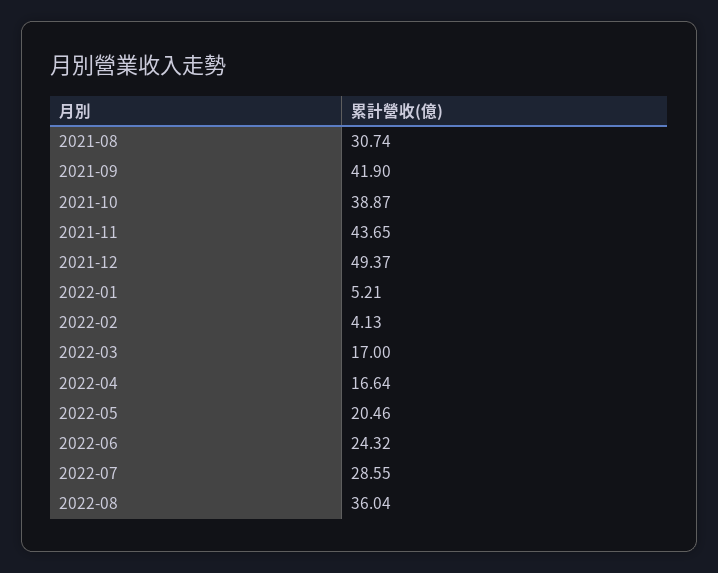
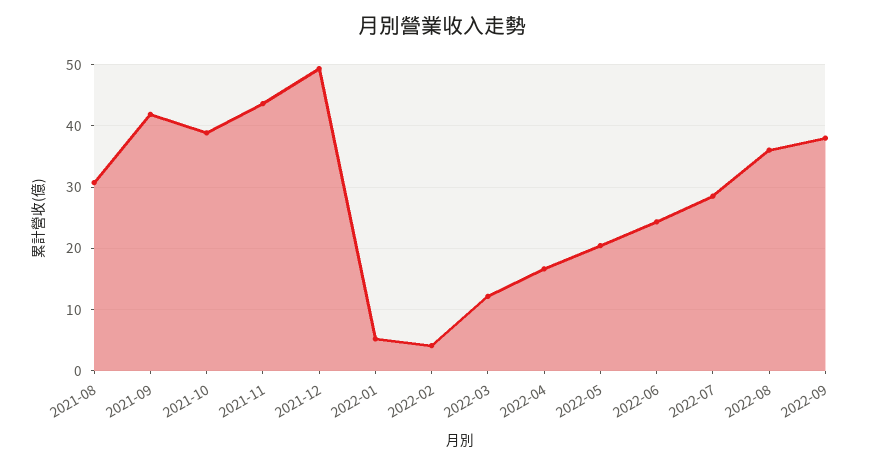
2022-03: 17 -> 12
2022-09: none -> 38

